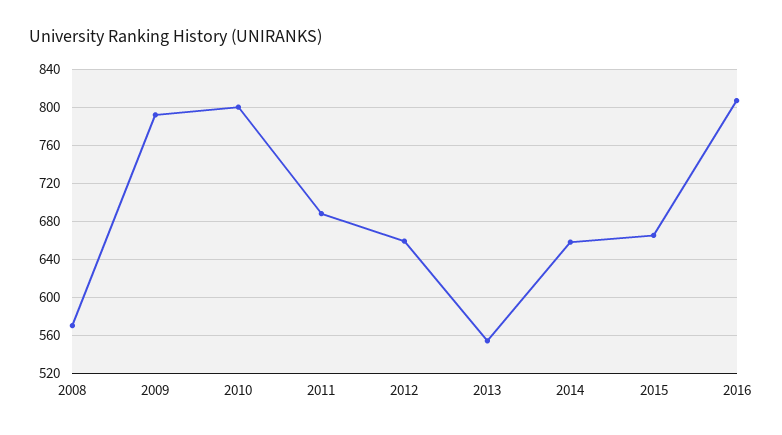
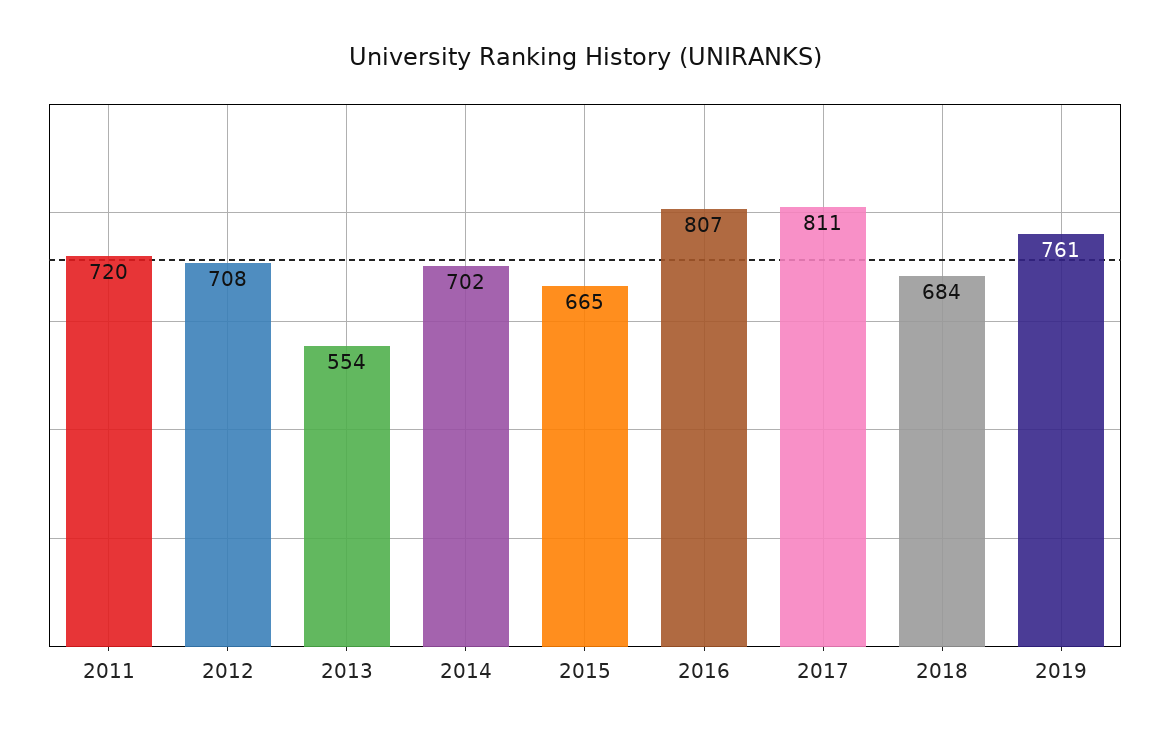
2008: 570 -> none
2009: 790 -> none
2010: 800 -> none
2011: 690 -> 720
2012: 660 -> 708
2014: 660 -> 702
2017: none -> 811
2018: none -> 684
2019: none -> 761

